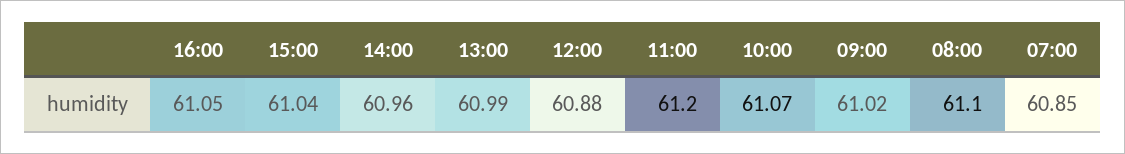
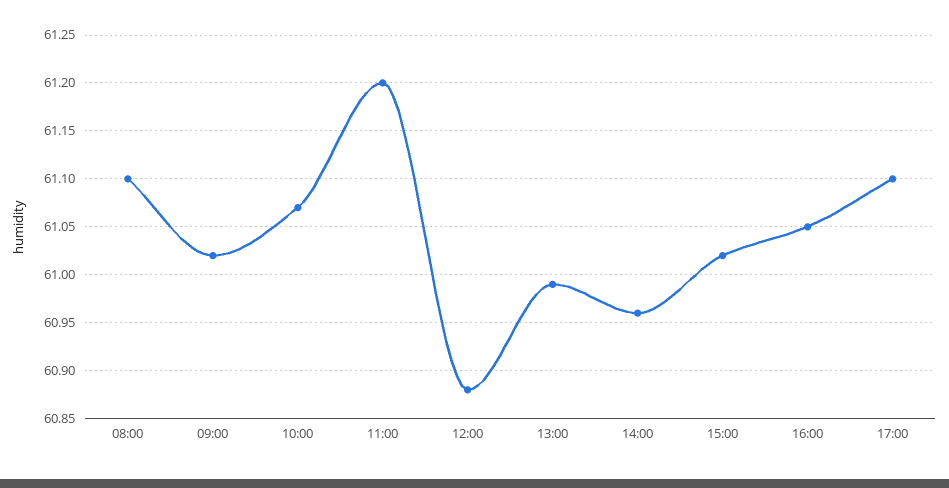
15:00: 61.04 -> 61.02
07:00: 60.85 -> none
17:00: none -> 61.1

